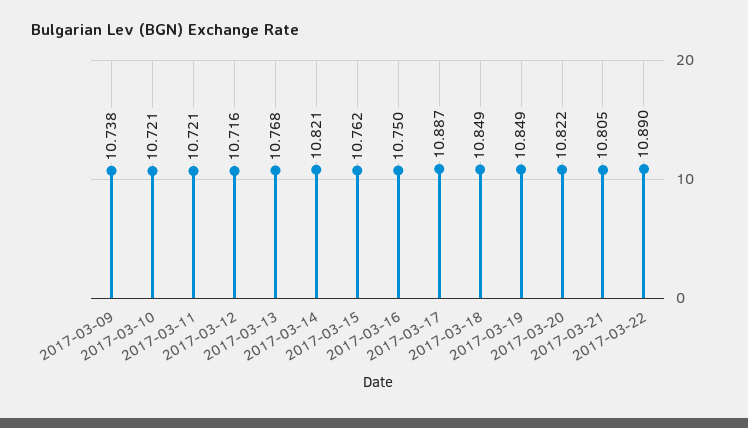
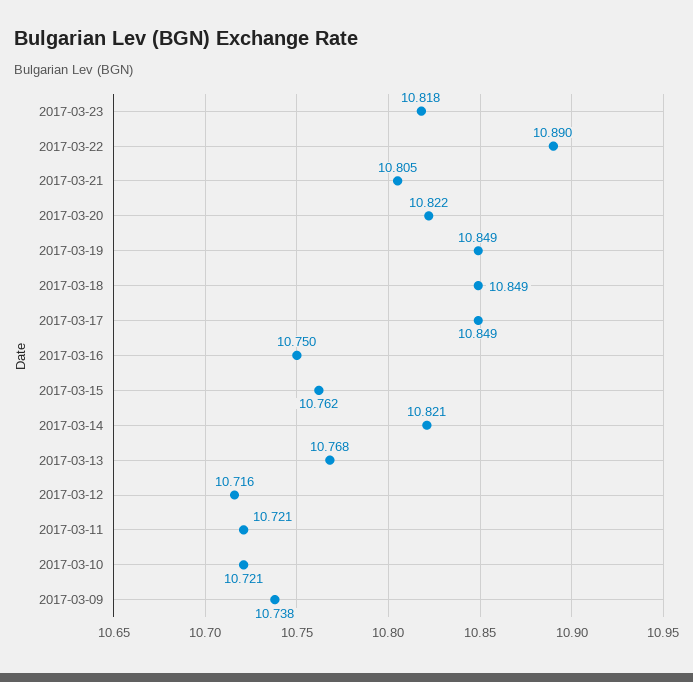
2017-03-17: 10.887 -> 10.849
2017-03-23: none -> 10.818

